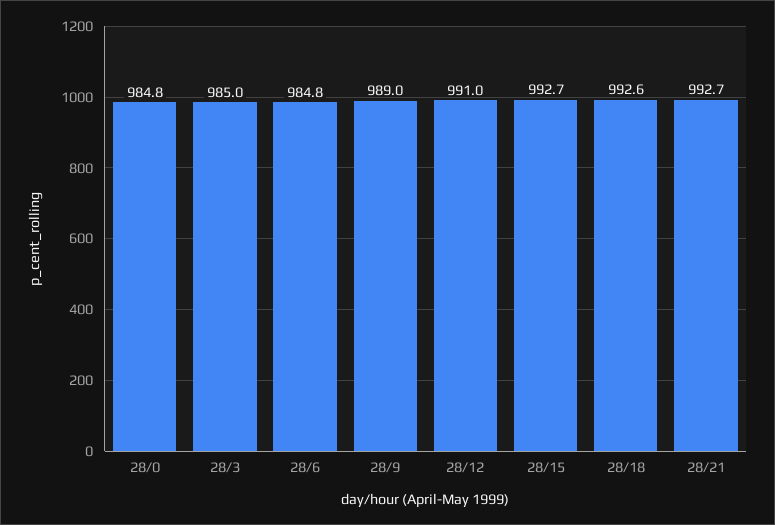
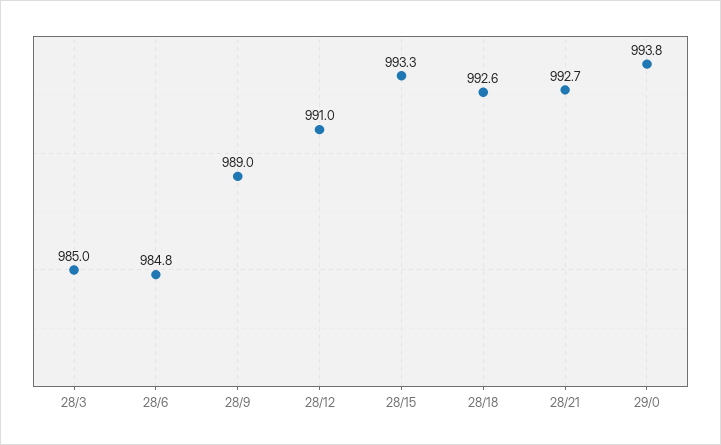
28/0: 984.8 -> none
28/15: 992.7 -> 993.3
29/0: none -> 993.8

